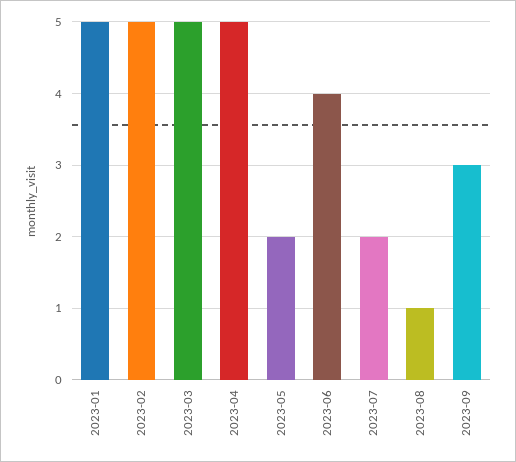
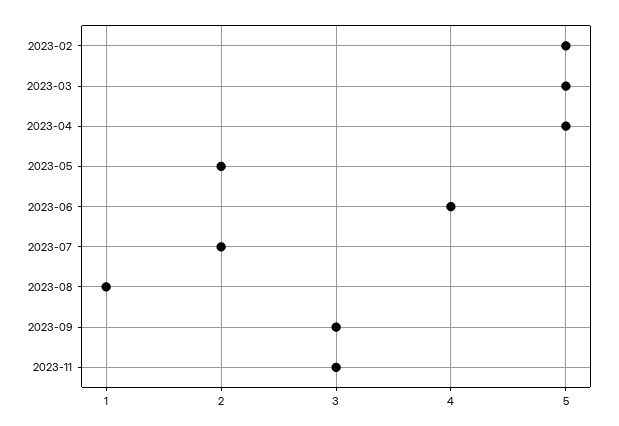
2023-01: 5 -> none
2023-11: none -> 3

